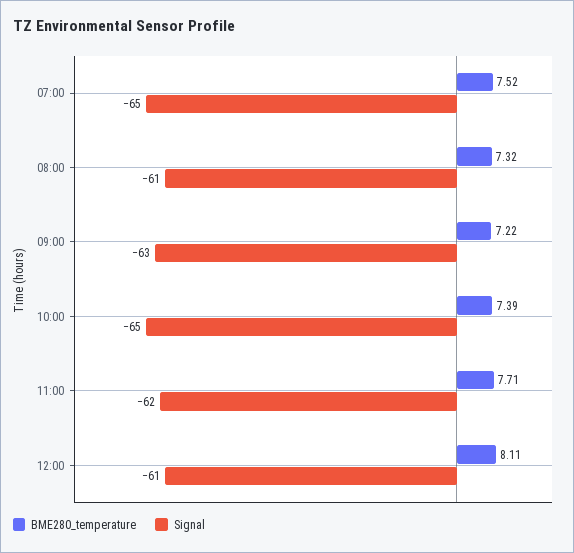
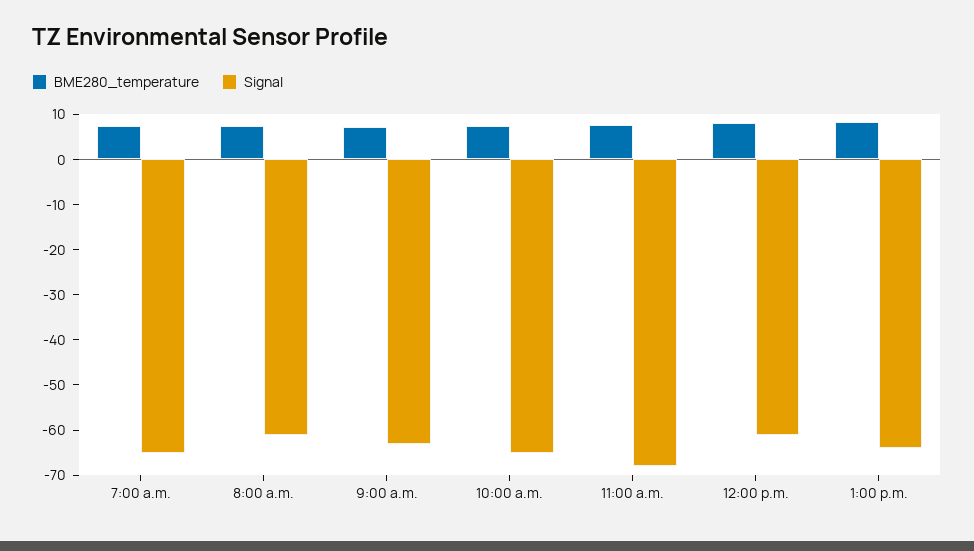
Signal, 11:00: -62 -> -68
BME280_temperature, 1:00 p.m.: none -> 8
Signal, 1:00 p.m.: none -> -64

